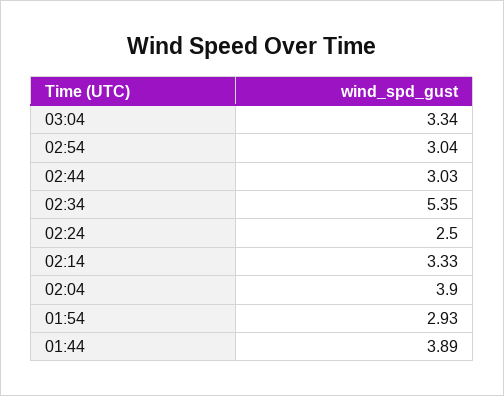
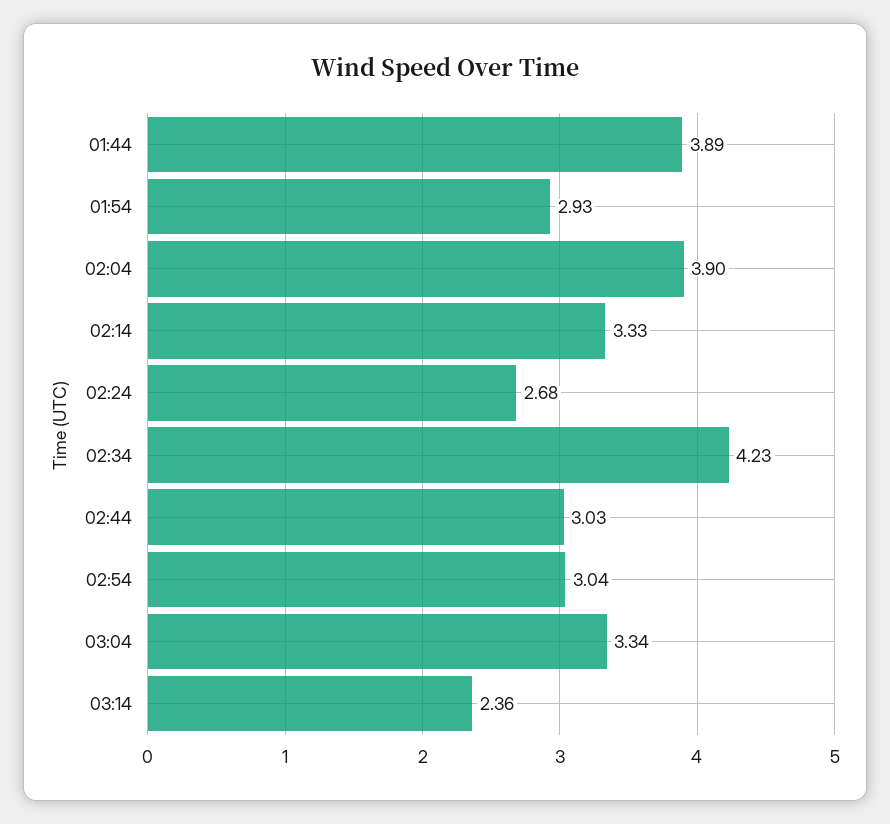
02:34: 5.35 -> 4.23
02:24: 2.5 -> 2.68
03:14: none -> 2.36

